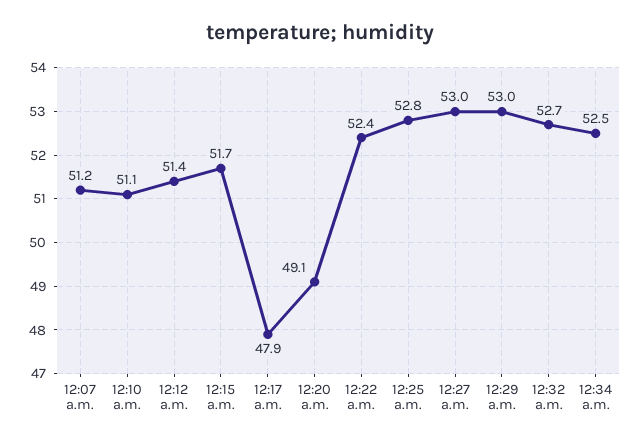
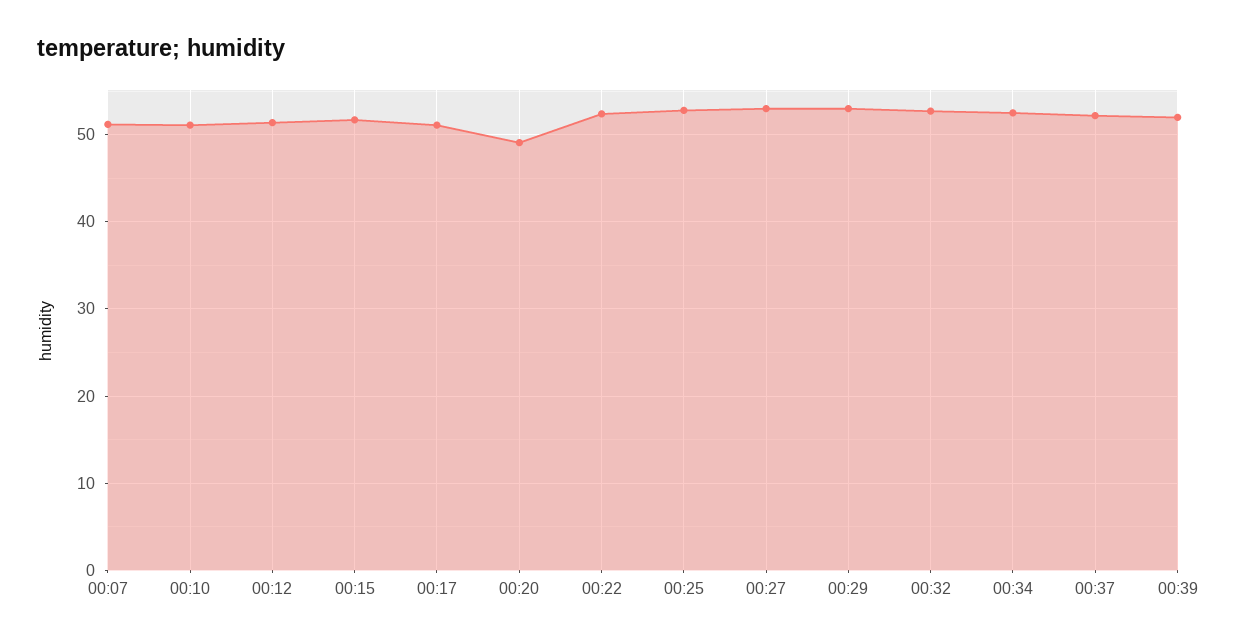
12:17 a.m.: 47.9 -> 51
00:37: none -> 52
00:39: none -> 52

